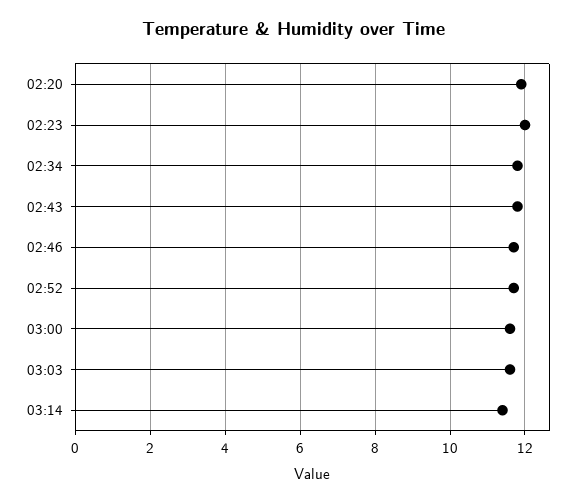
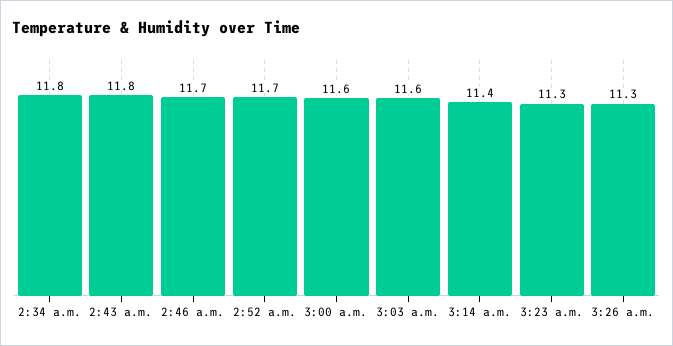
02:20: 12 -> none
02:23: 12 -> none
3:23 a.m.: none -> 11.3
3:26 a.m.: none -> 11.3

